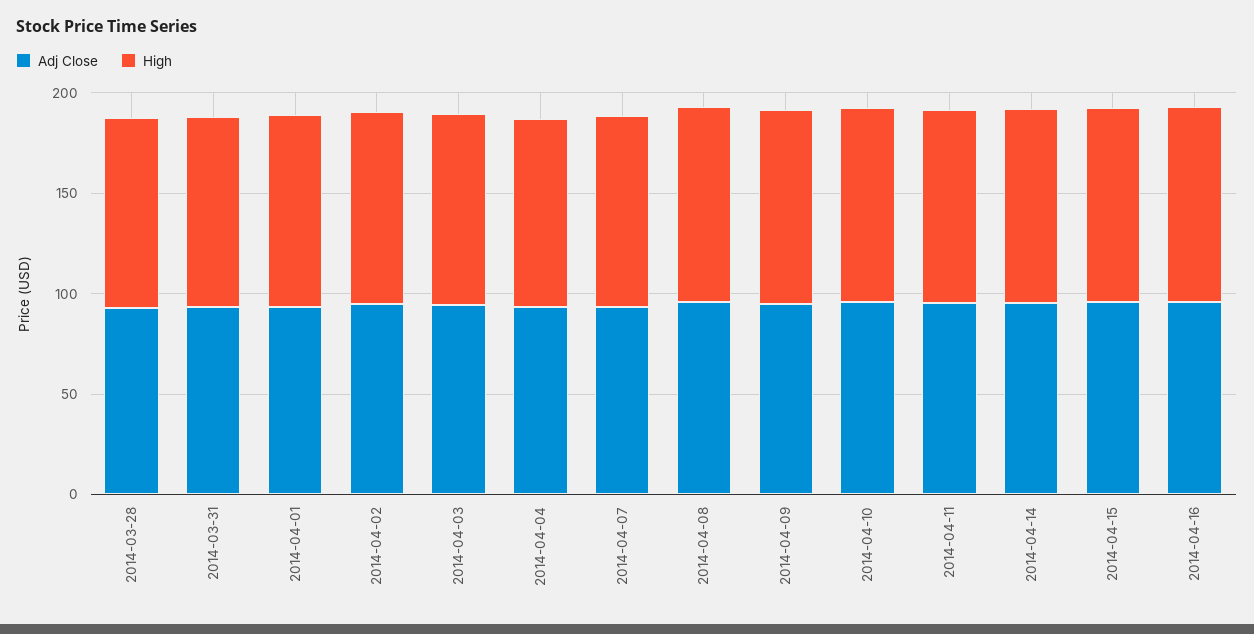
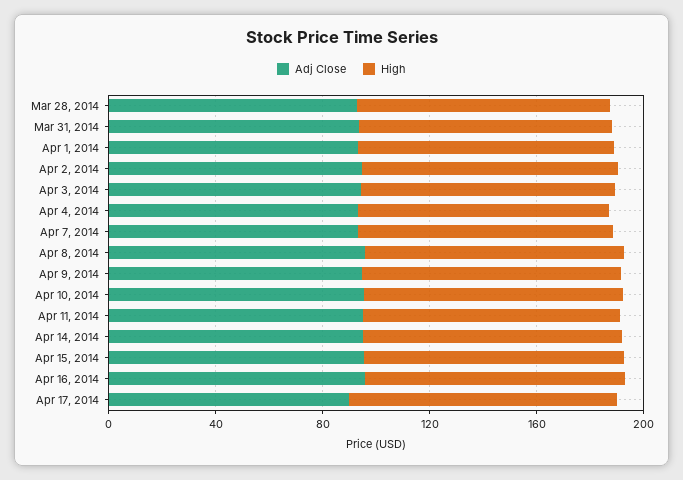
Adj Close, Apr 17, 2014: none -> 90
High, Apr 17, 2014: none -> 100

